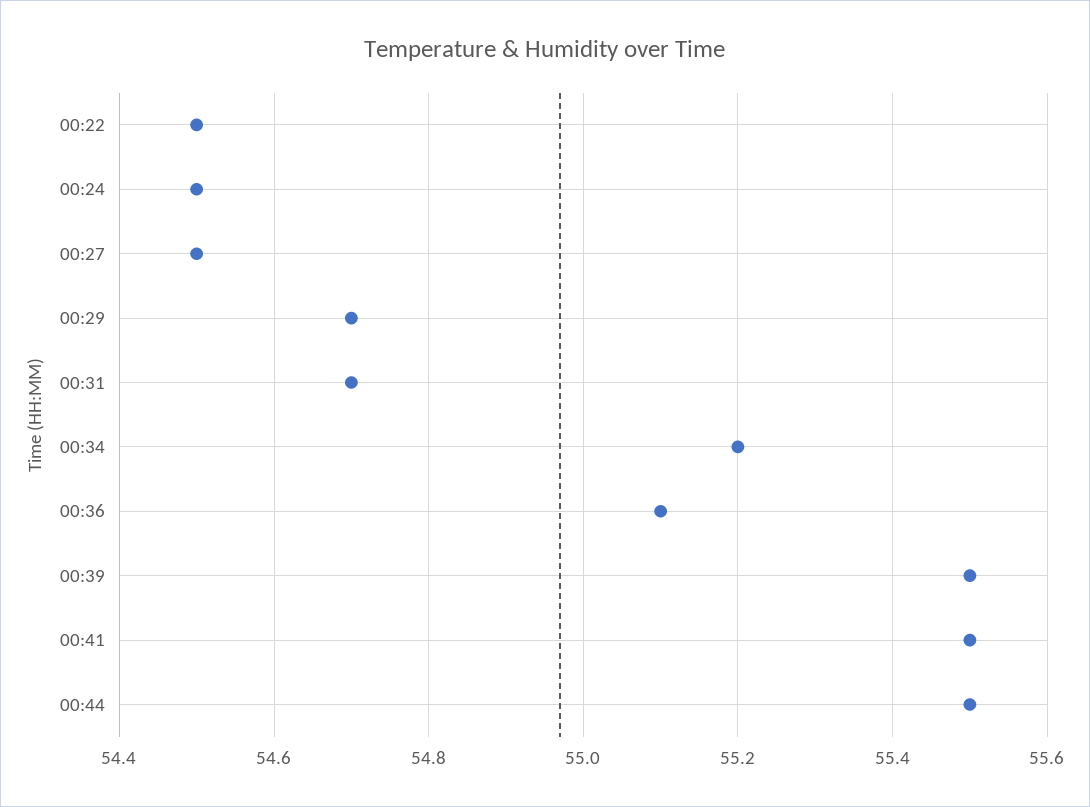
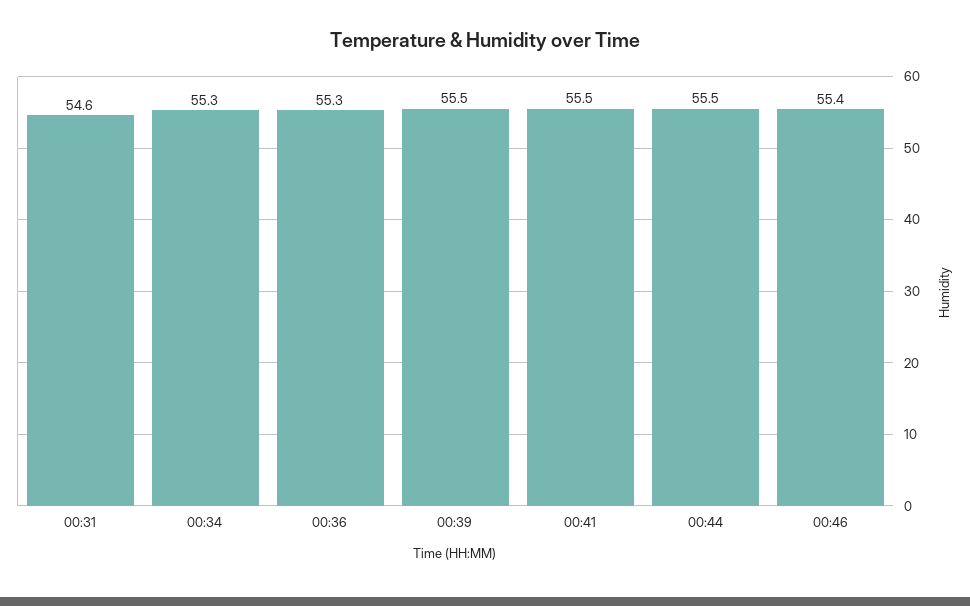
00:22: 54.5 -> none
00:24: 54.5 -> none
00:27: 54.5 -> none
00:29: 54.7 -> none
00:31: 54.7 -> 54.6
00:34: 55.2 -> 55.3
00:36: 55.1 -> 55.3
00:46: none -> 55.4

